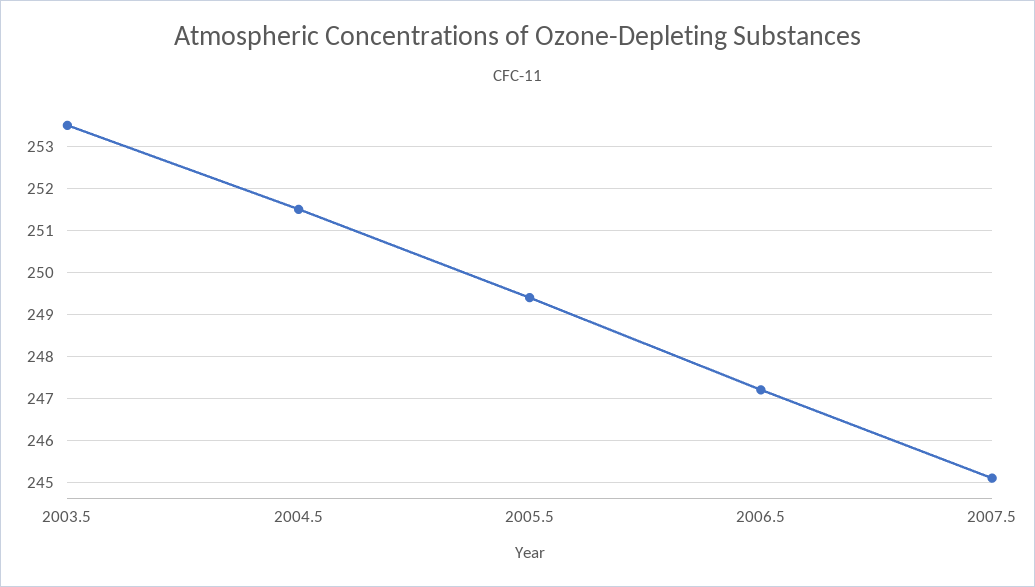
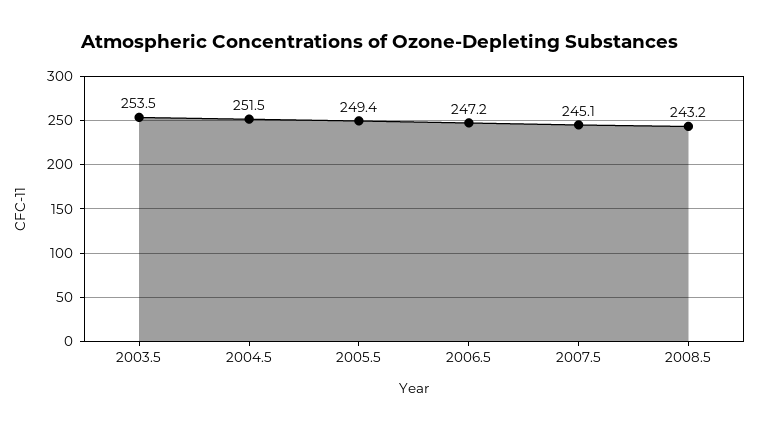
2008.5: none -> 243.2

